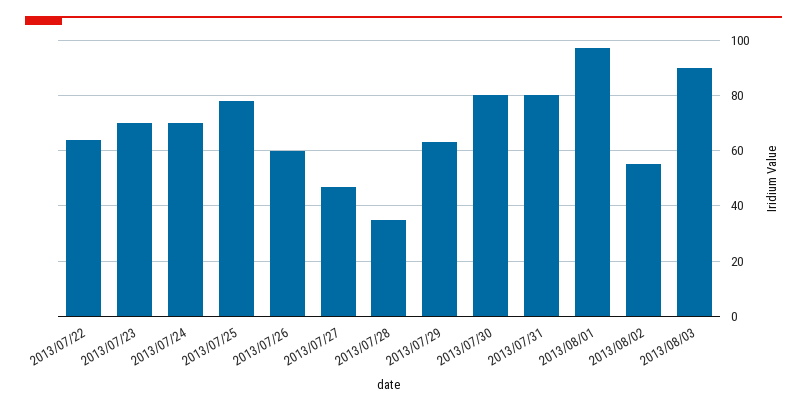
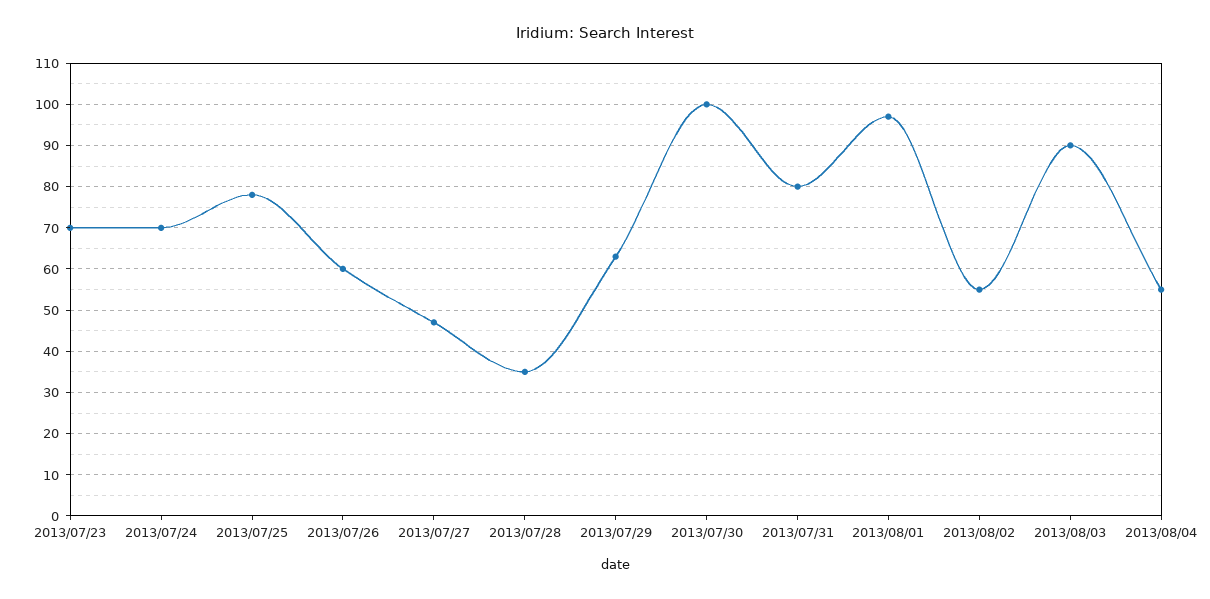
2013/07/22: 65 -> none
2013/07/30: 80 -> 100
2013/08/04: none -> 55

